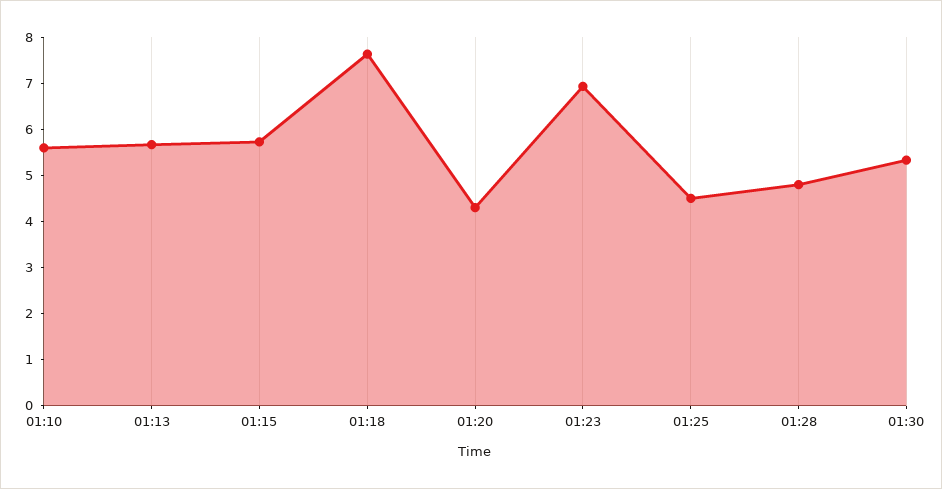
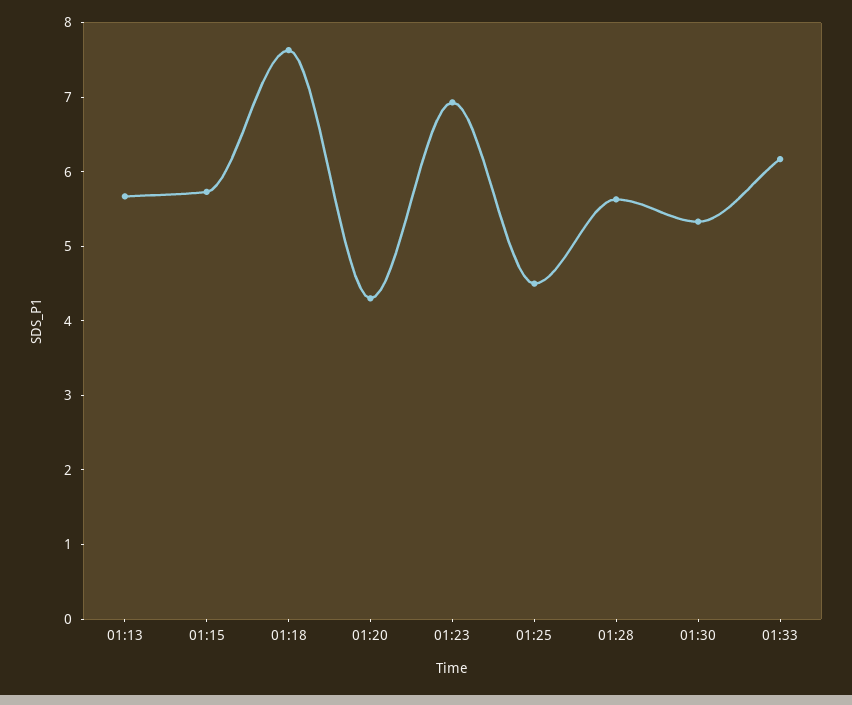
01:10: 5.6 -> none
01:28: 4.8 -> 5.6
01:33: none -> 6.2

